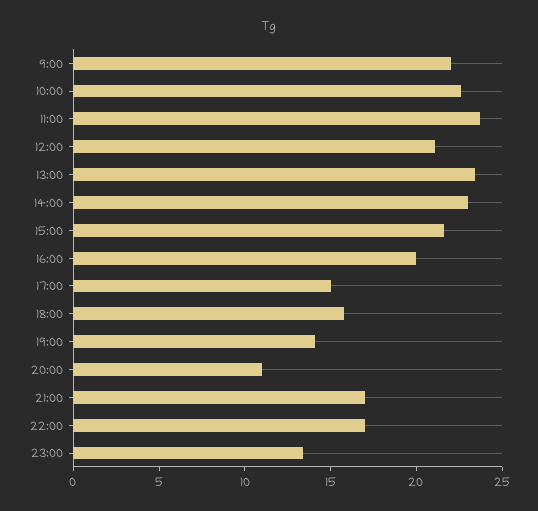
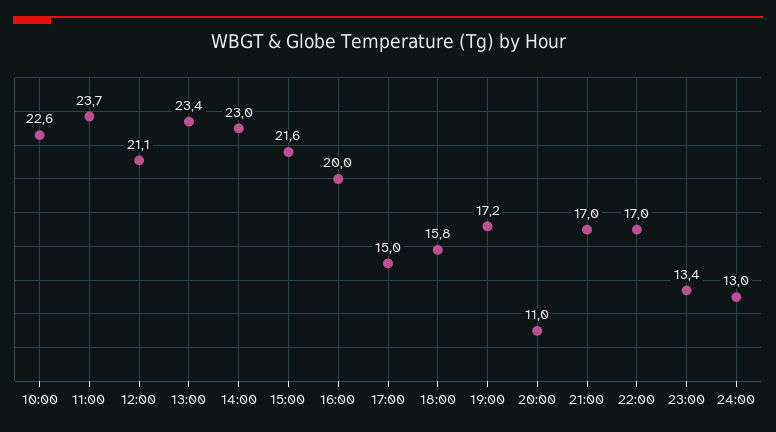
9:00: 22 -> none
19:00: 14 -> 17.2
24:00: none -> 13

